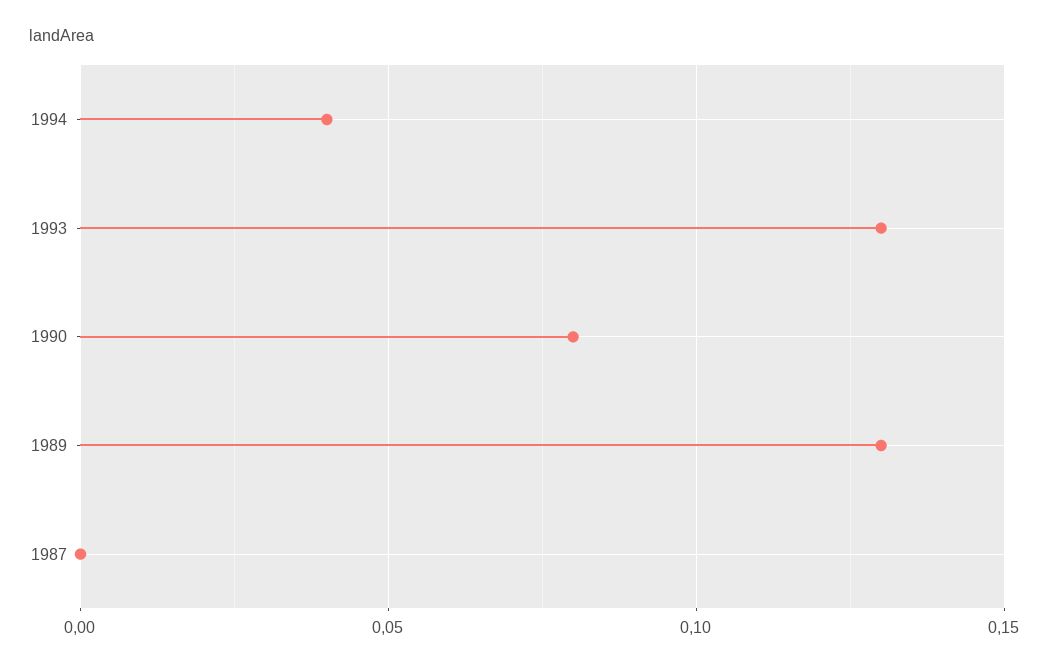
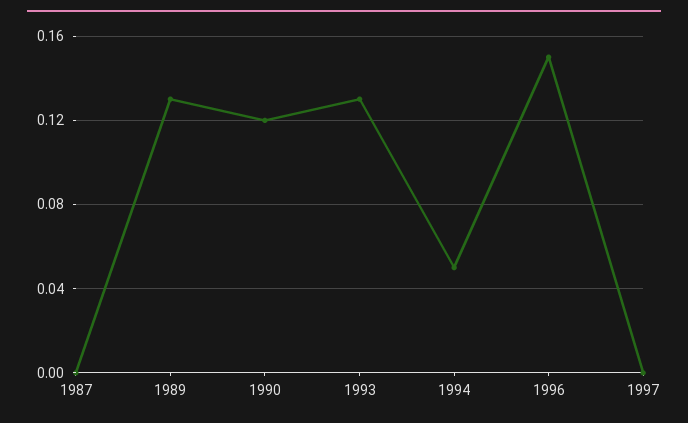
1994: 0.04 -> 0.05
1990: 0.08 -> 0.12
1996: none -> 0.15
1997: none -> 0

